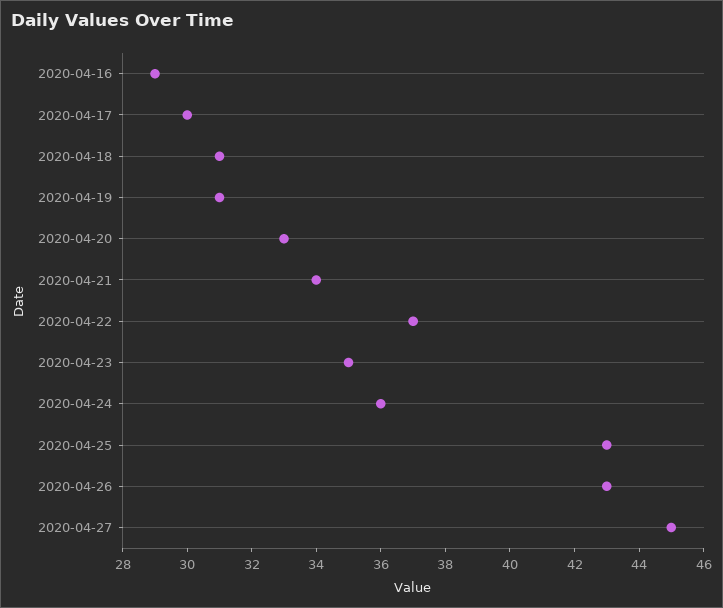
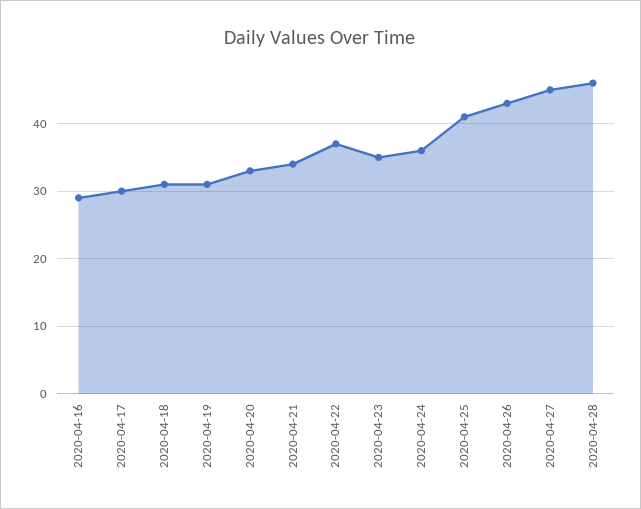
2020-04-25: 43 -> 41
2020-04-28: none -> 46

